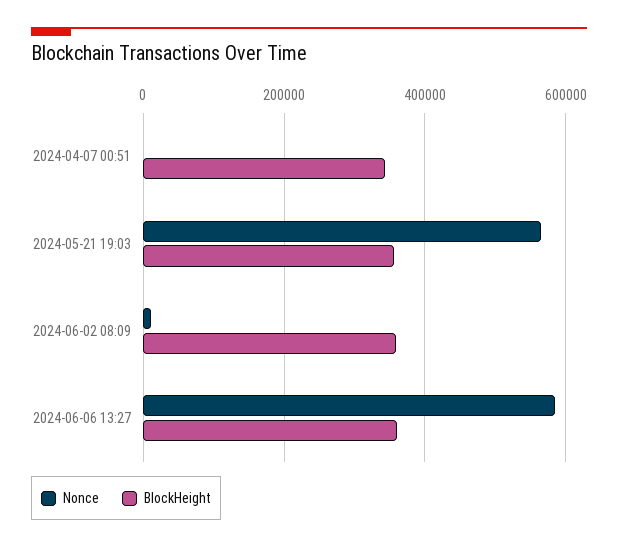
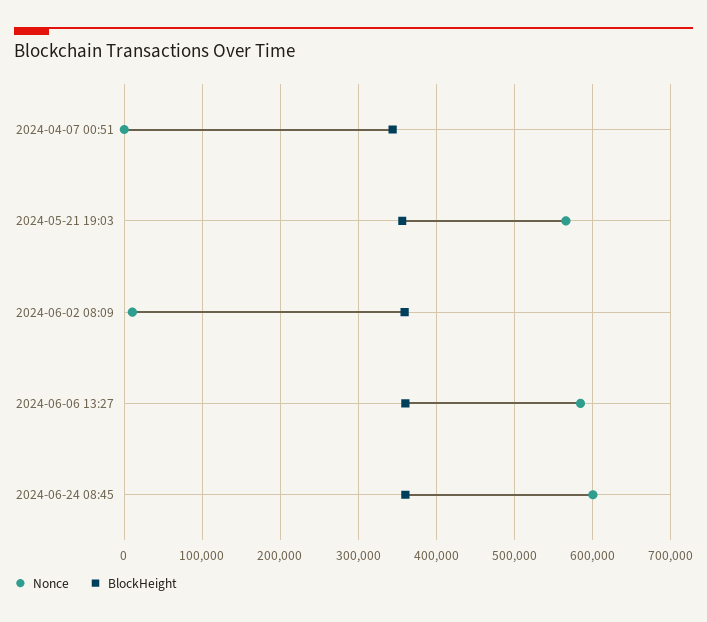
Nonce, 2024-06-24 08:45: none -> 600000
BlockHeight, 2024-06-24 08:45: none -> 360000

